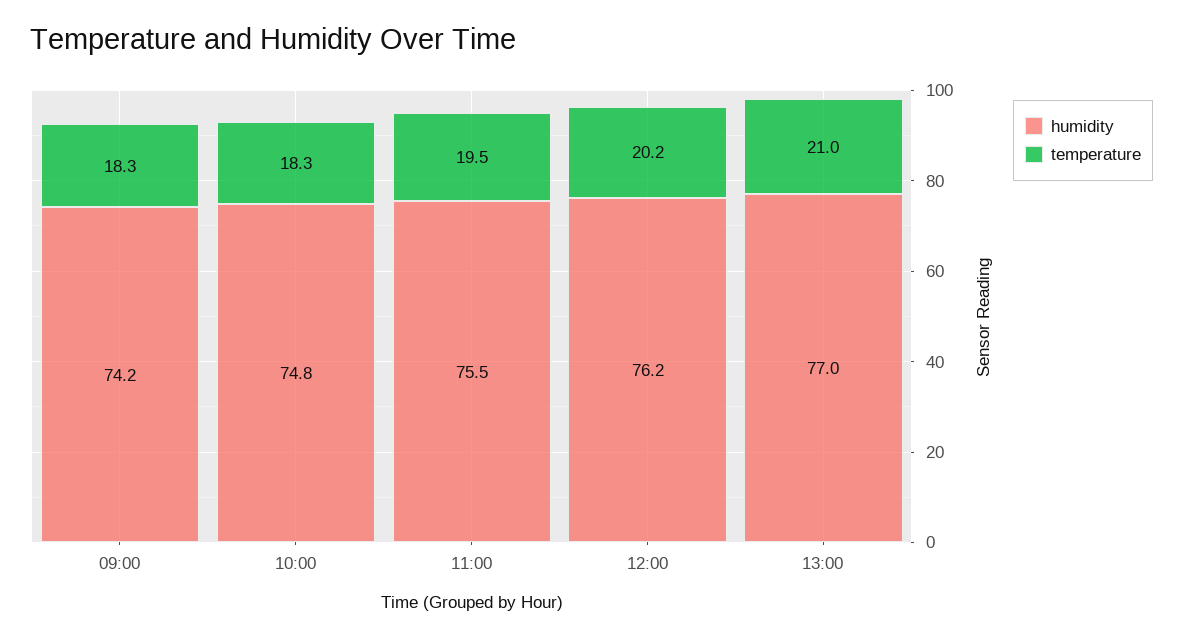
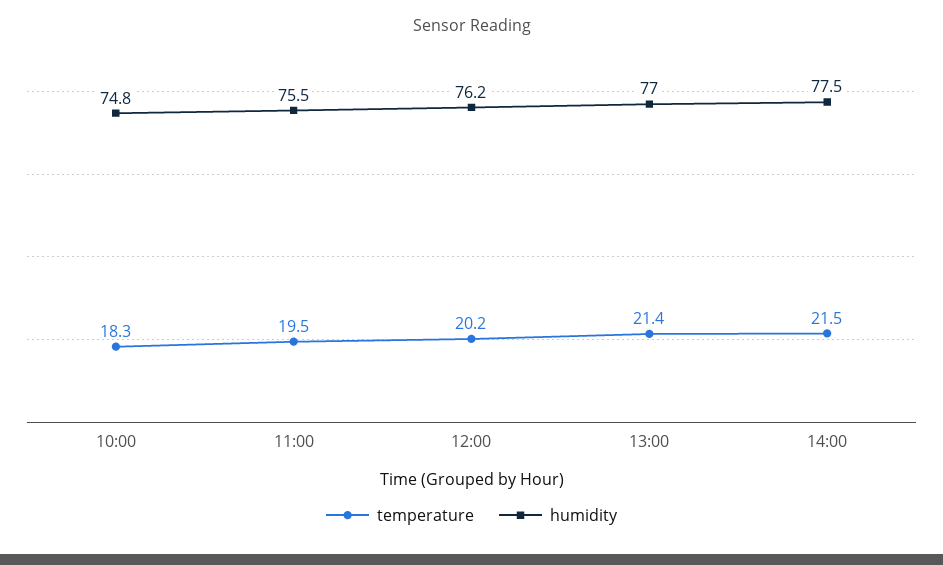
humidity, 09:00: 74.2 -> none
temperature, 09:00: 18.3 -> none
temperature, 13:00: 21 -> 21.4
temperature, 14:00: none -> 21.5
humidity, 14:00: none -> 77.5

